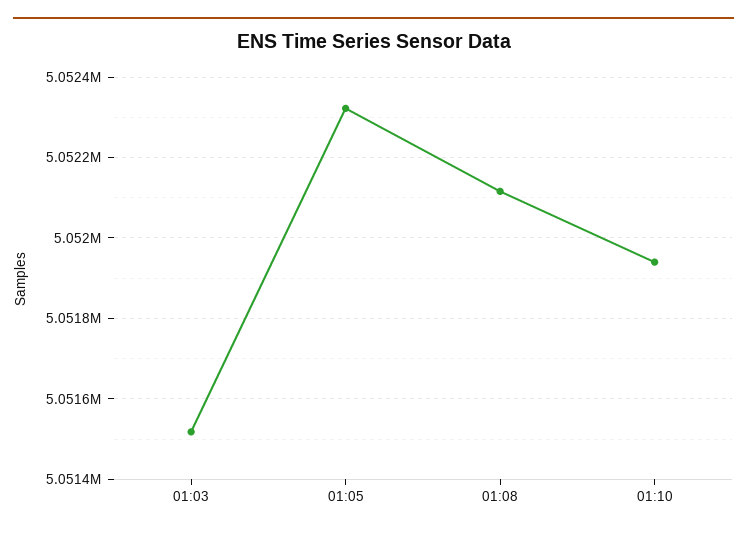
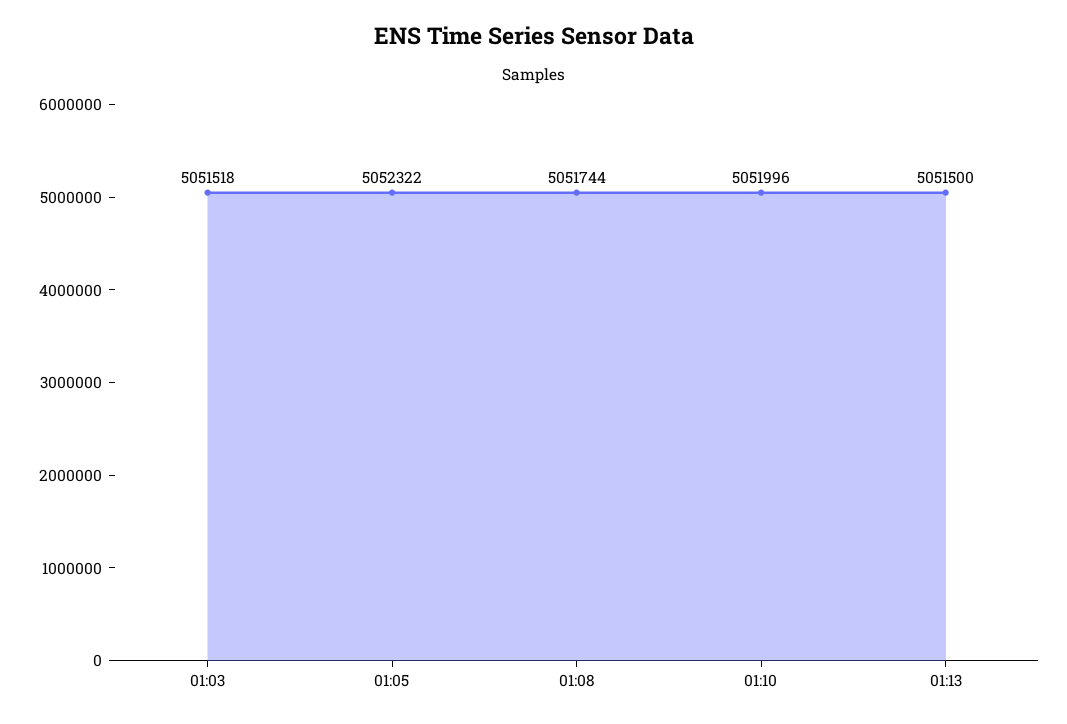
01:08: 5052120 -> 5051744
01:10: 5051940 -> 5051996
01:13: none -> 5051500

